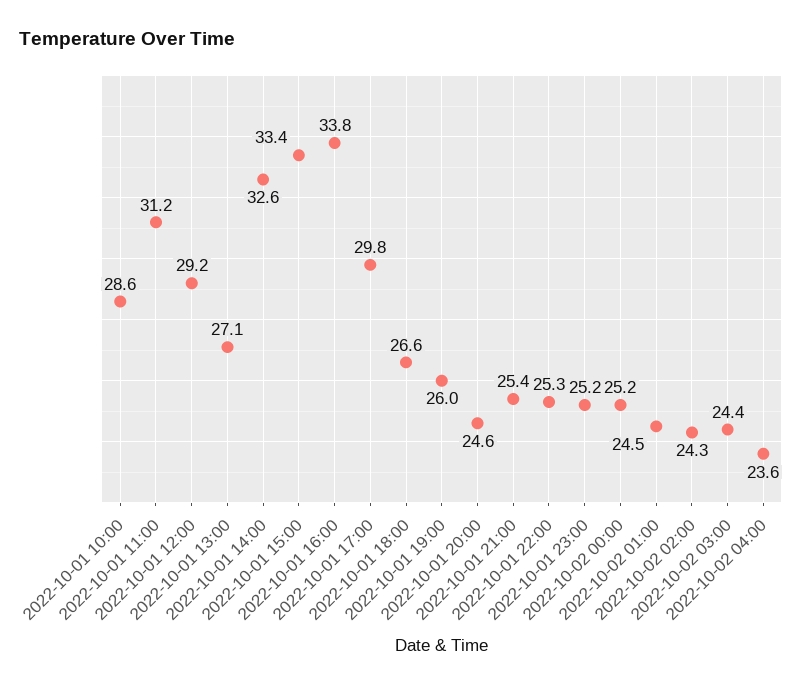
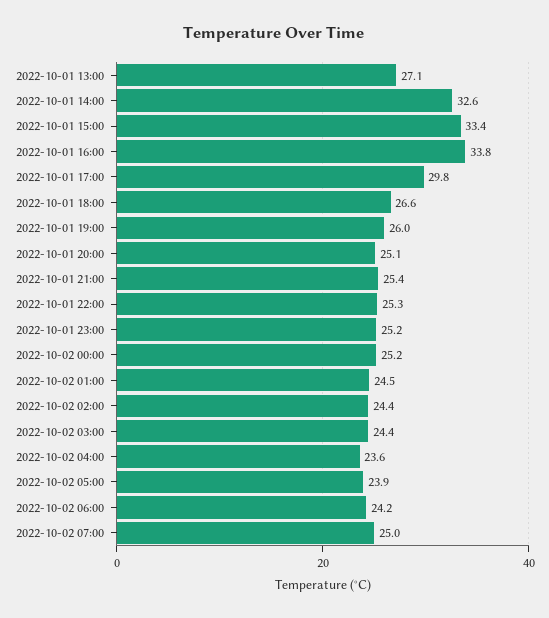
2022-10-01 10:00: 28.6 -> none
2022-10-01 11:00: 31.2 -> none
2022-10-01 12:00: 29.2 -> none
2022-10-01 20:00: 24.6 -> 25.1
2022-10-02 02:00: 24.3 -> 24.4
2022-10-02 05:00: none -> 23.9
2022-10-02 06:00: none -> 24.2
2022-10-02 07:00: none -> 25

